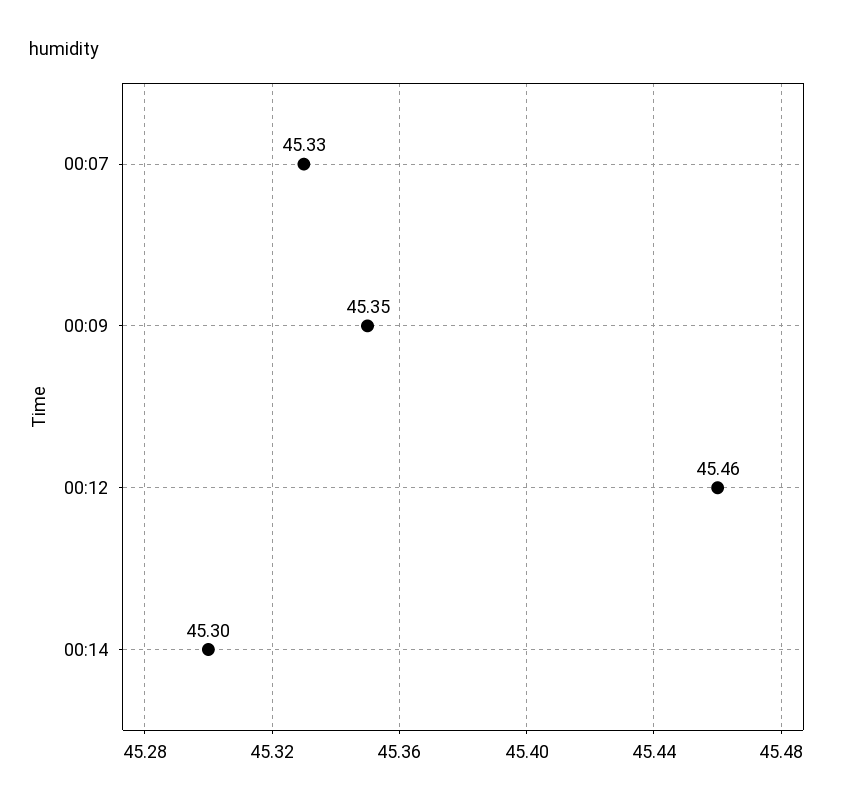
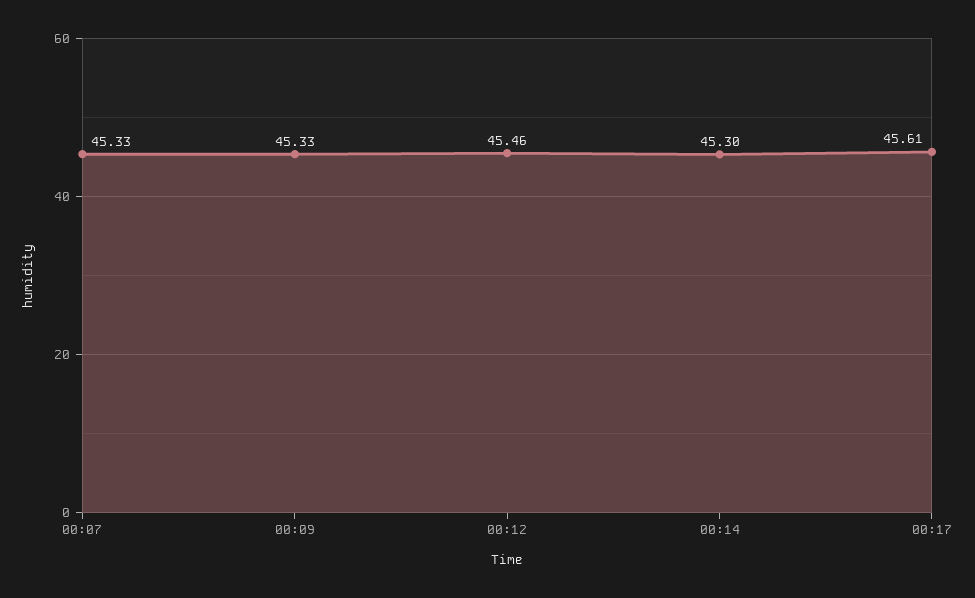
00:09: 45.35 -> 45.33
00:17: none -> 45.61

